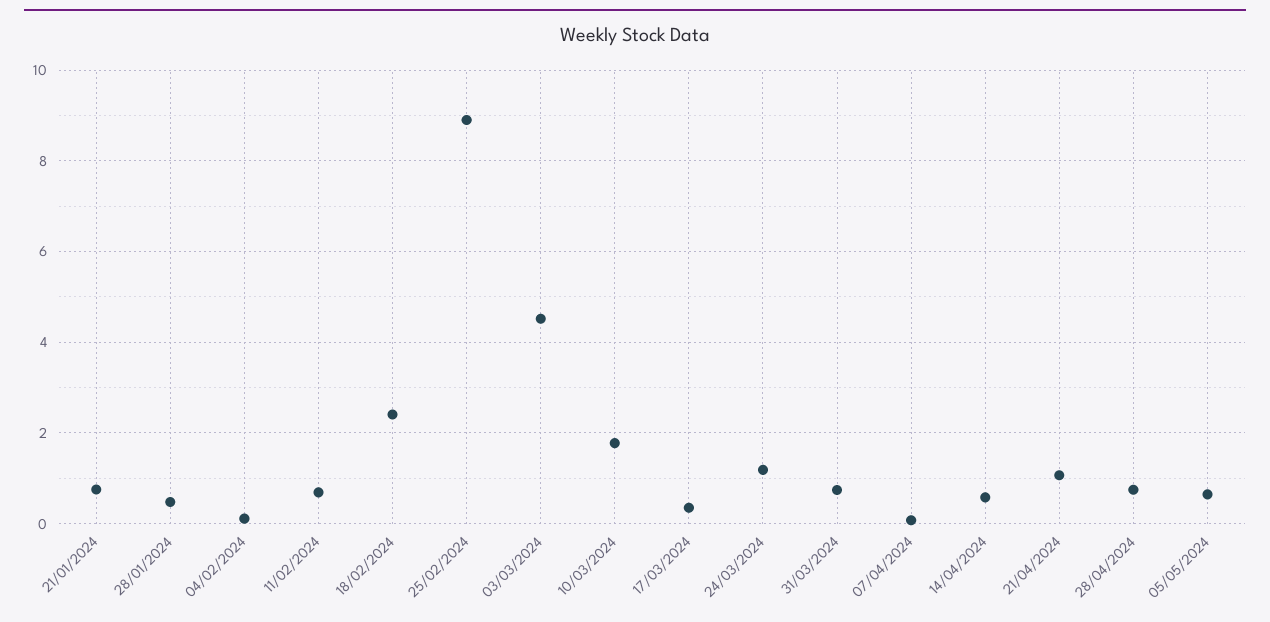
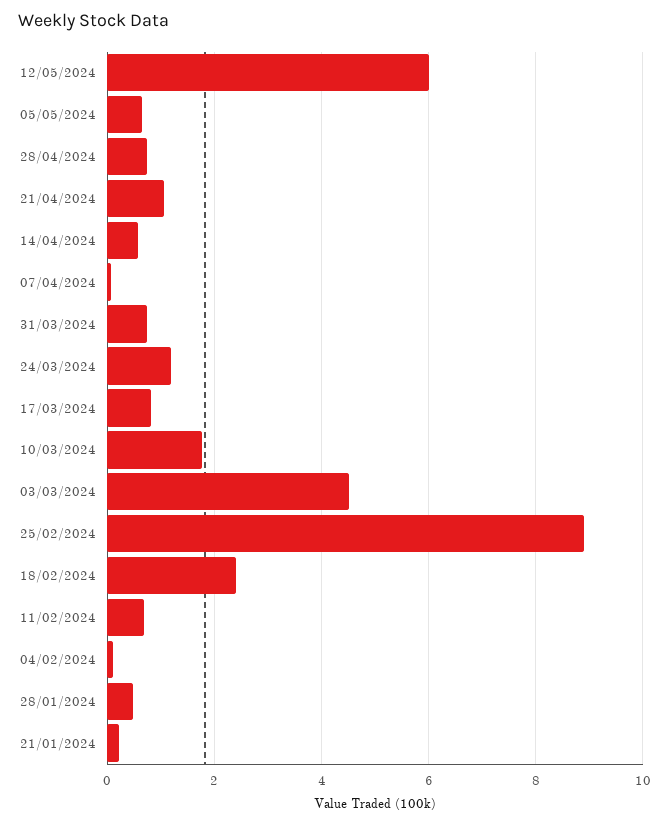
21/01/2024: 0.8 -> 0.2
17/03/2024: 0.4 -> 0.8
12/05/2024: none -> 6

